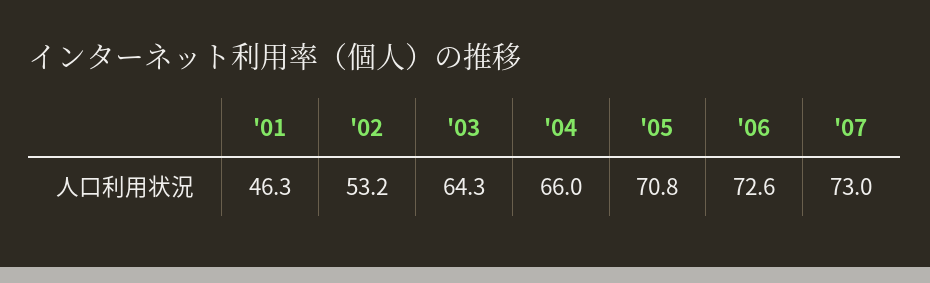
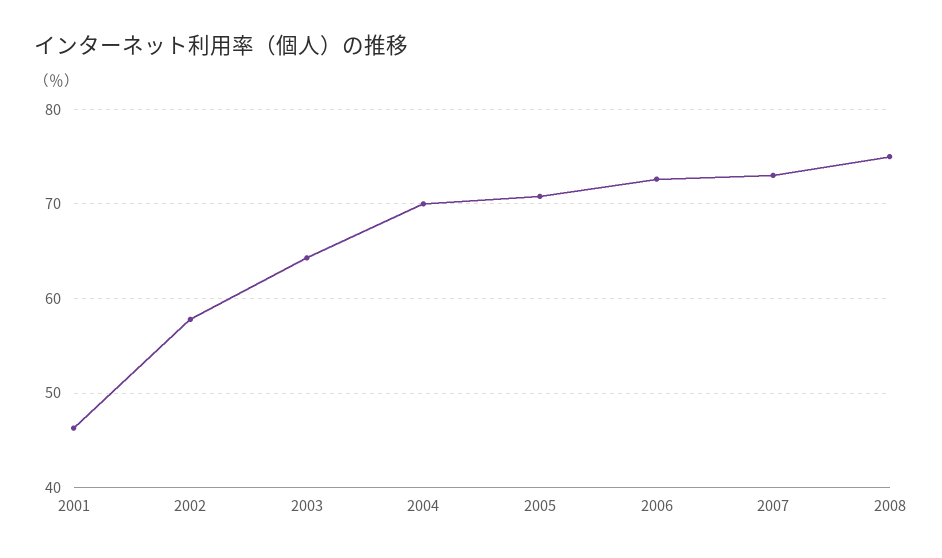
'02: 53.2 -> 58
'04: 66 -> 70
2008: none -> 75

